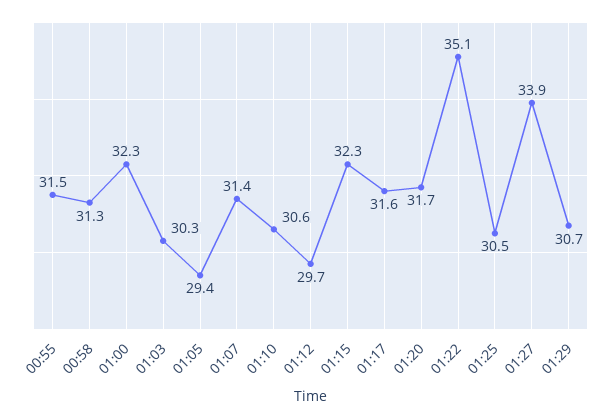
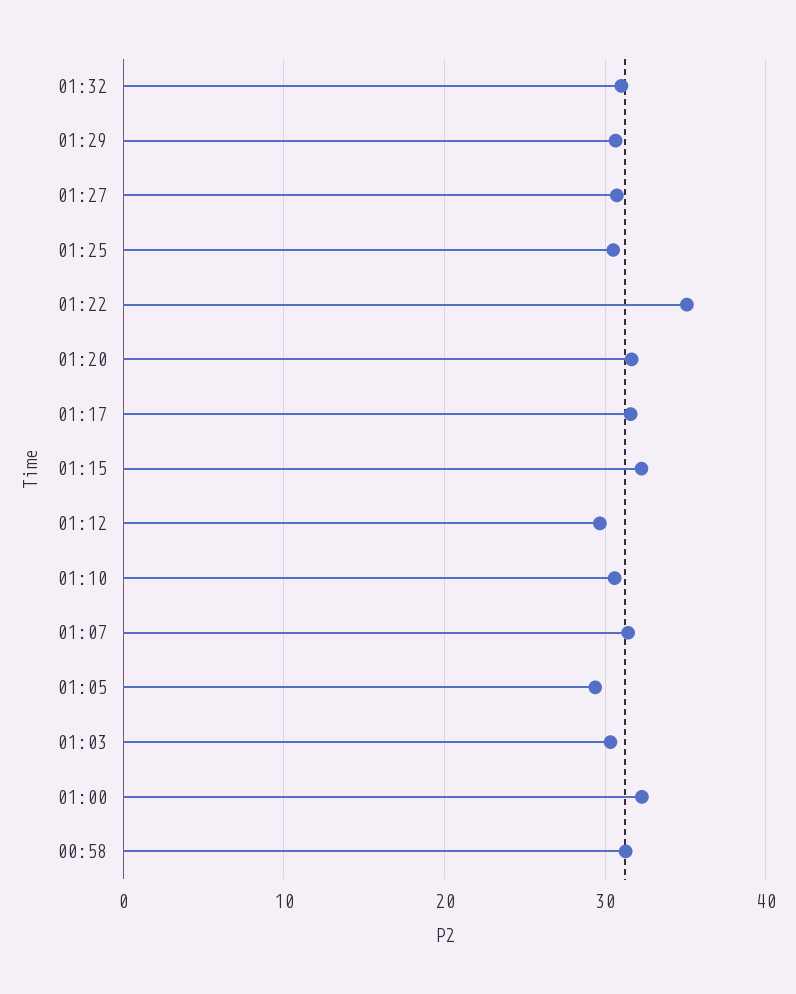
00:55: 31.5 -> none
01:27: 33.9 -> 31
01:32: none -> 31

